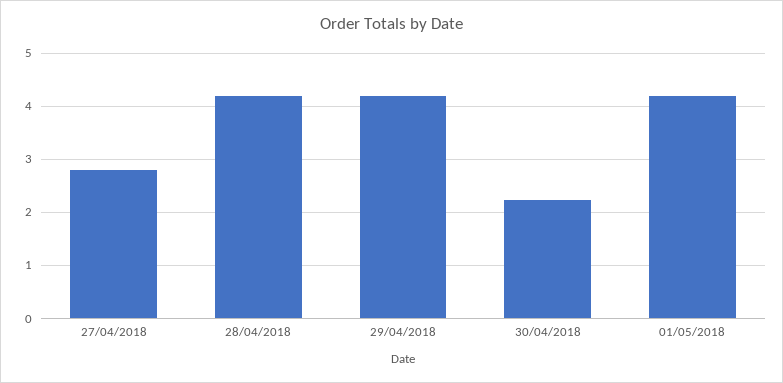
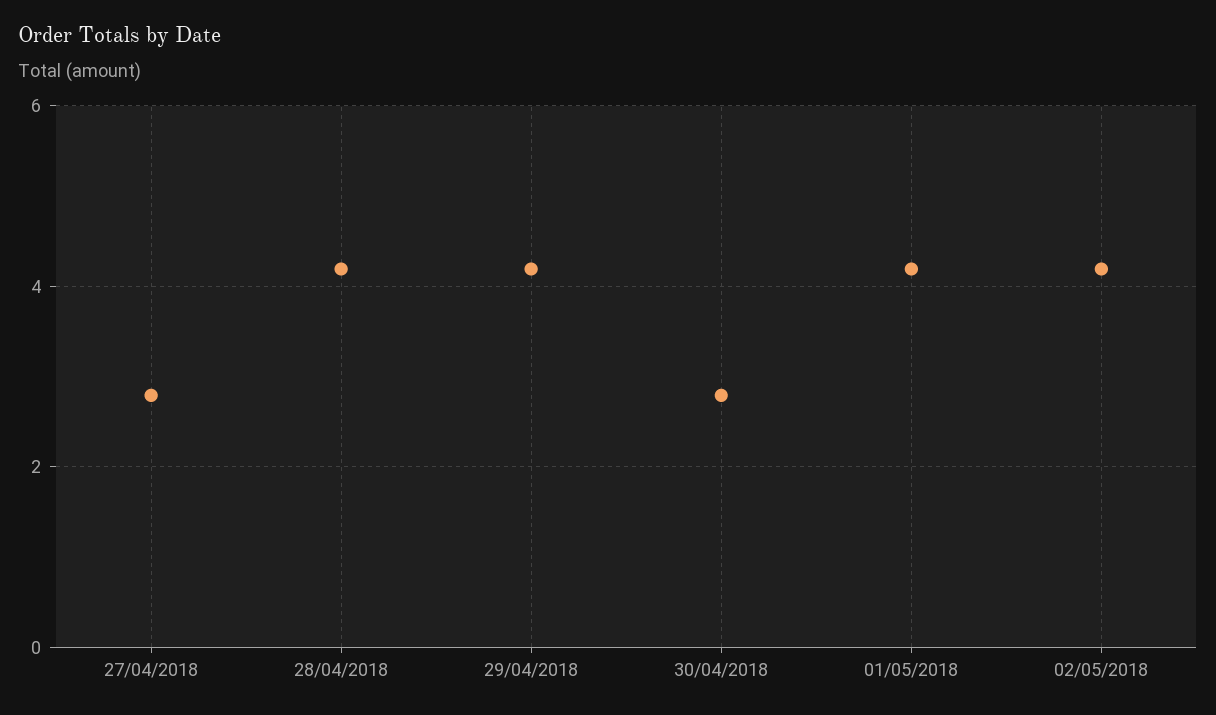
30/04/2018: 2.2 -> 2.8
02/05/2018: none -> 4.2

